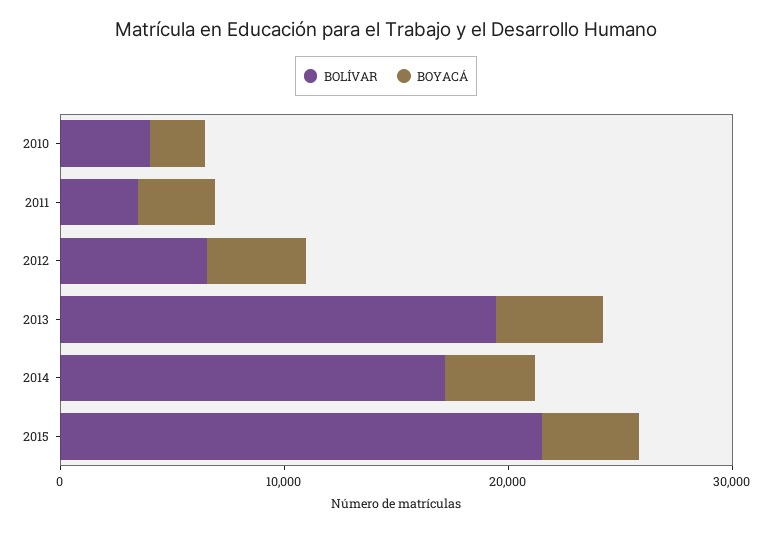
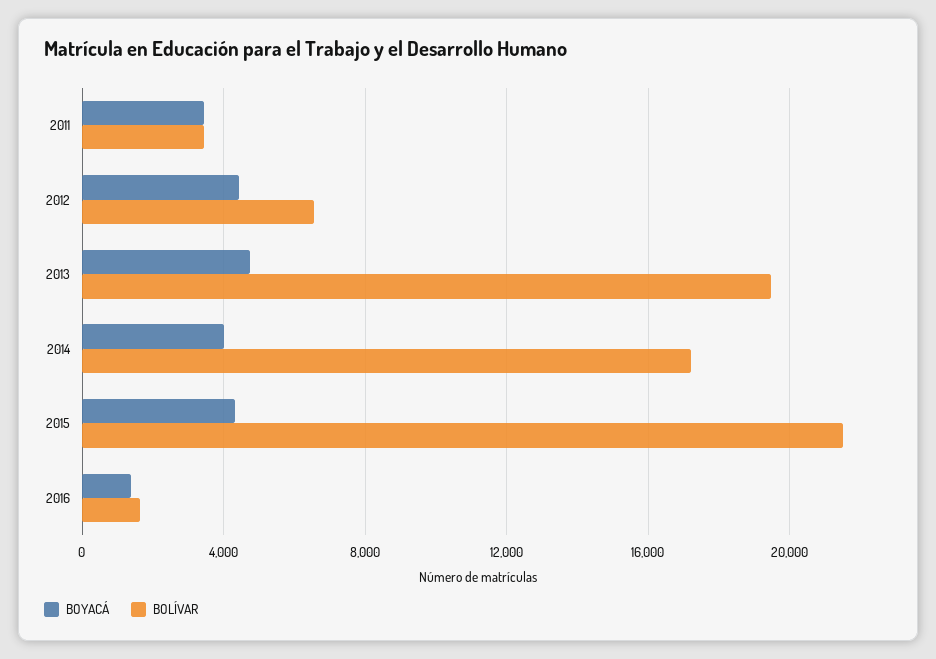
BOLÍVAR, 2010: 4000 -> none
BOYACÁ, 2010: 2000 -> none
BOYACÁ, 2016: none -> 1500
BOLÍVAR, 2016: none -> 1500

